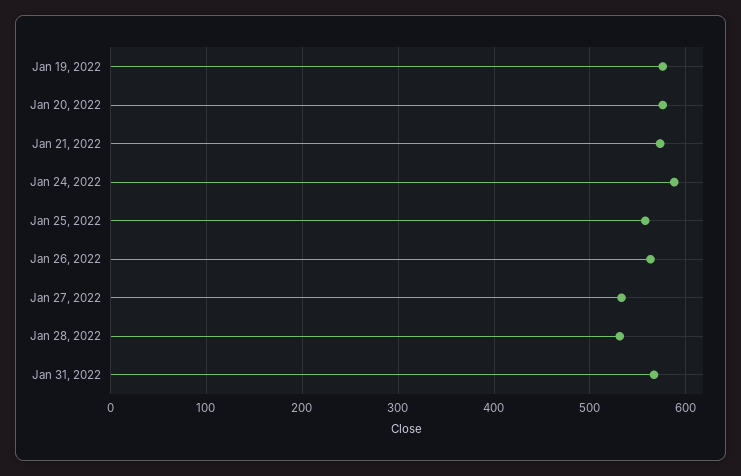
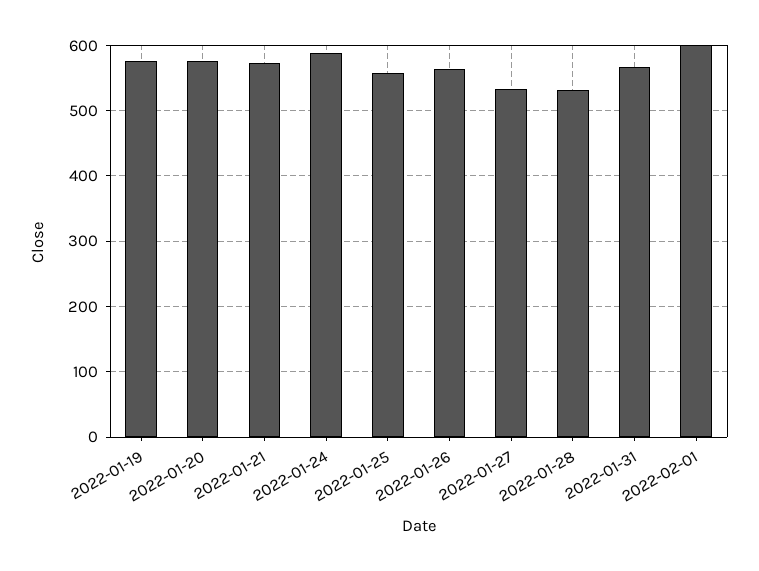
2022-02-01: none -> 600

